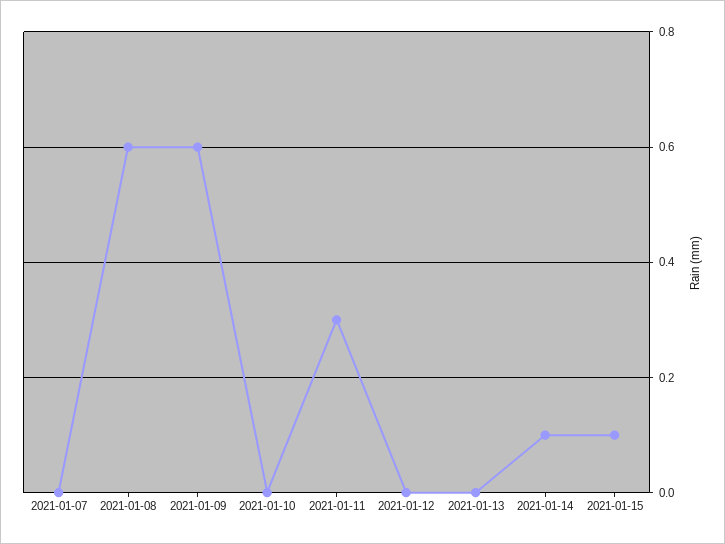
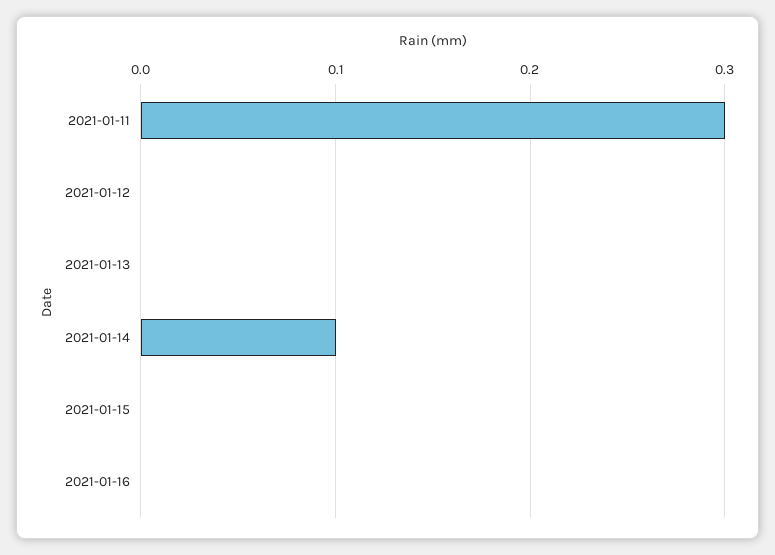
2021-01-07: 0 -> none
2021-01-08: 0.6 -> none
2021-01-09: 0.6 -> none
2021-01-10: 0 -> none
2021-01-15: 0.1 -> 0
2021-01-16: none -> 0

